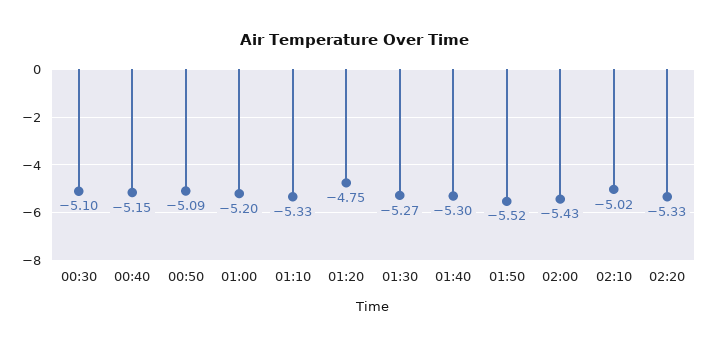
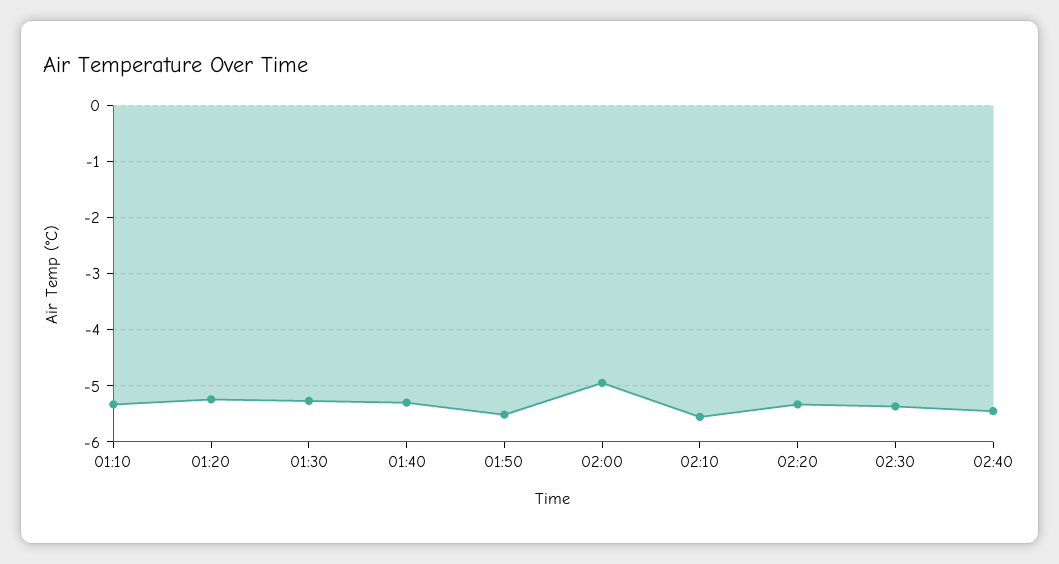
00:30: -5.1 -> none
00:40: -5.15 -> none
00:50: -5.09 -> none
01:00: -5.2 -> none
01:20: -4.75 -> -5.2
02:00: -5.43 -> -5
02:10: -5.02 -> -5.6
02:30: none -> -5.4
02:40: none -> -5.4

